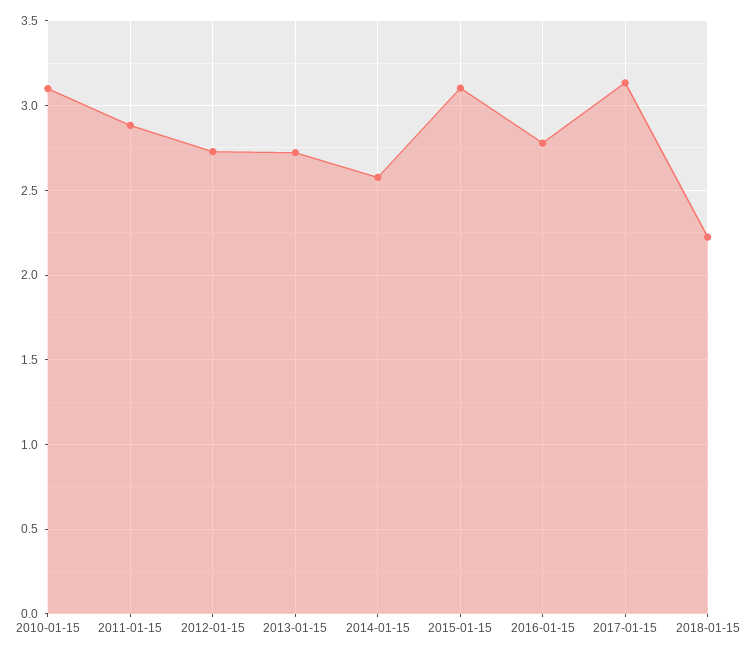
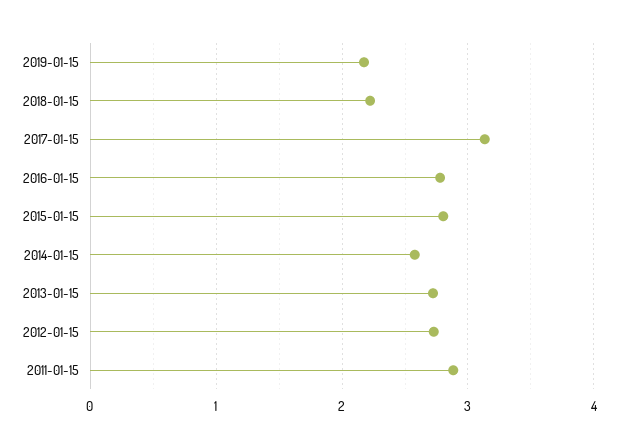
2010-01-15: 3.1 -> none
2015-01-15: 3.1 -> 2.8
2019-01-15: none -> 2.2

